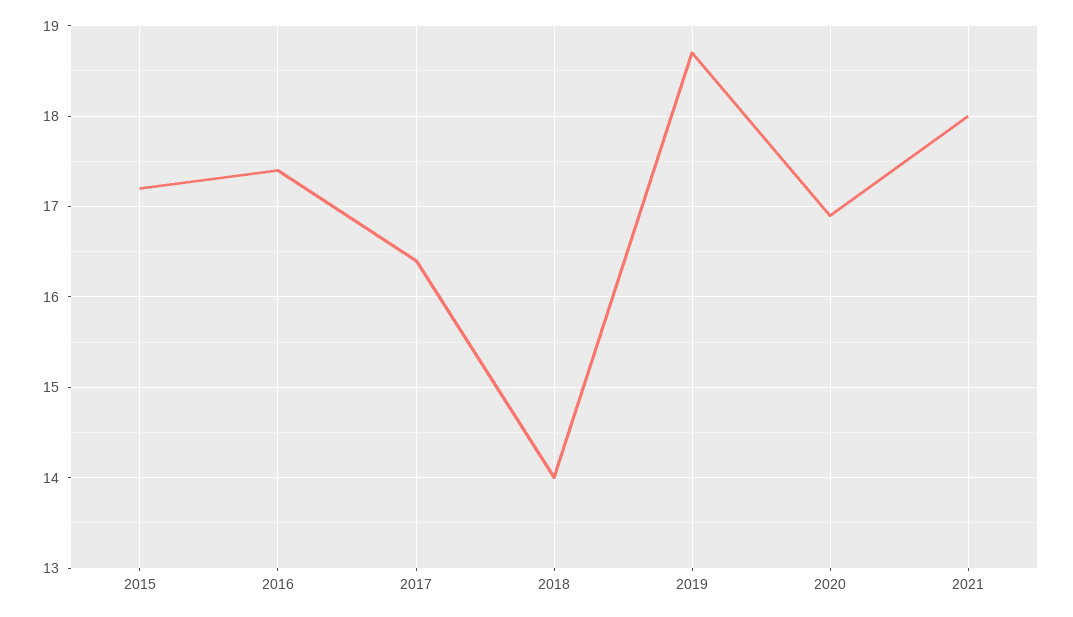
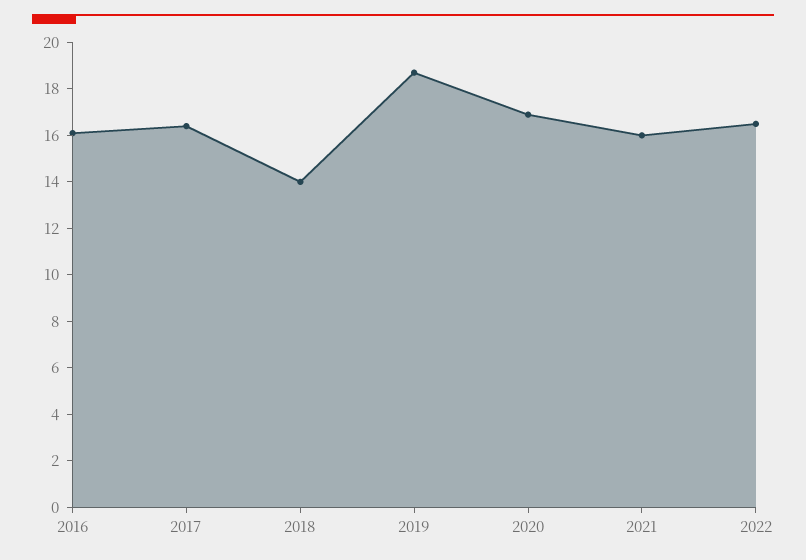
2015: 17.2 -> none
2016: 17.4 -> 16
2021: 18 -> 16
2022: none -> 16.5

